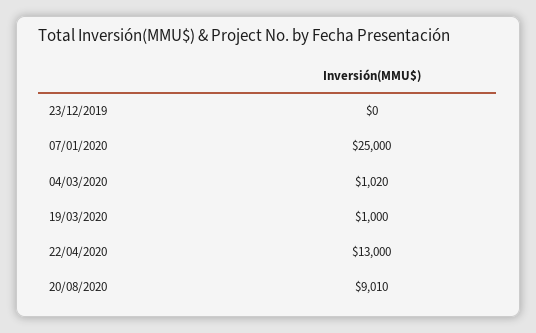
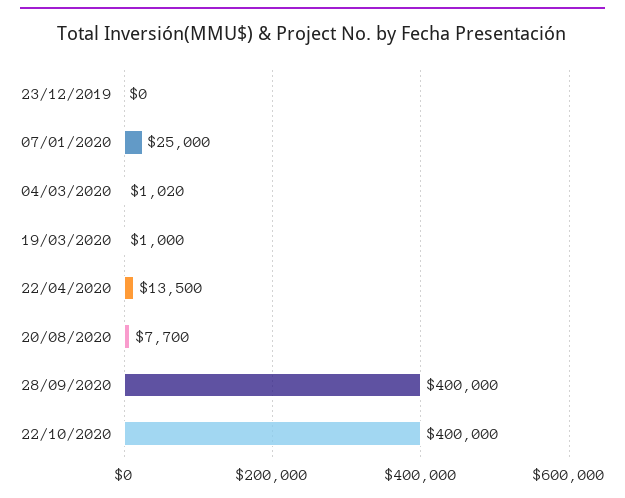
22/04/2020: 13000 -> 13500
20/08/2020: 9010 -> 7700
28/09/2020: none -> 400000
22/10/2020: none -> 400000

